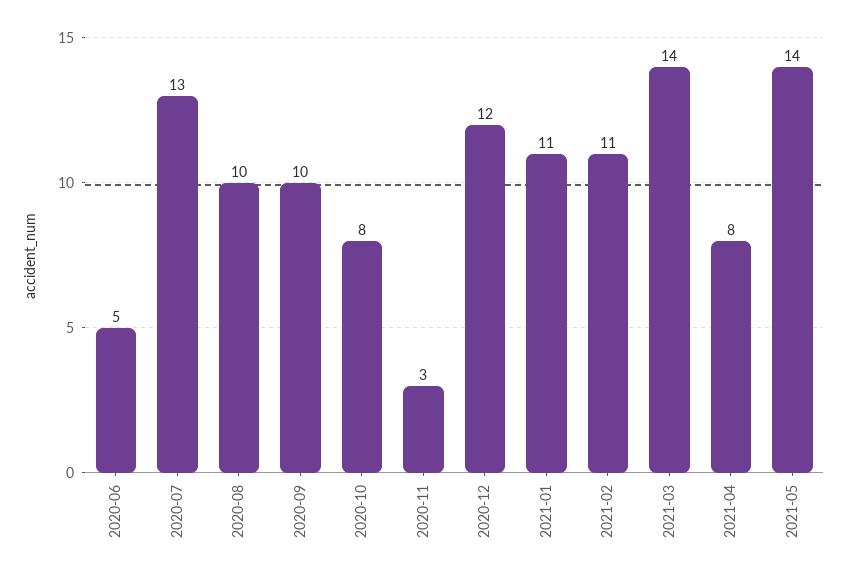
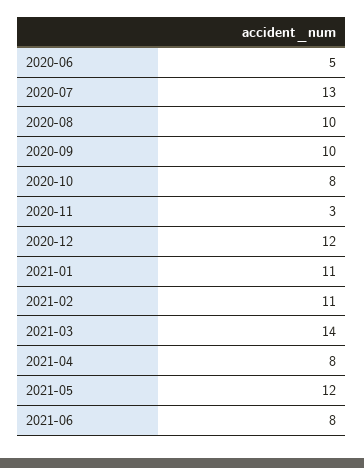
2021-05: 14 -> 12
2021-06: none -> 8

